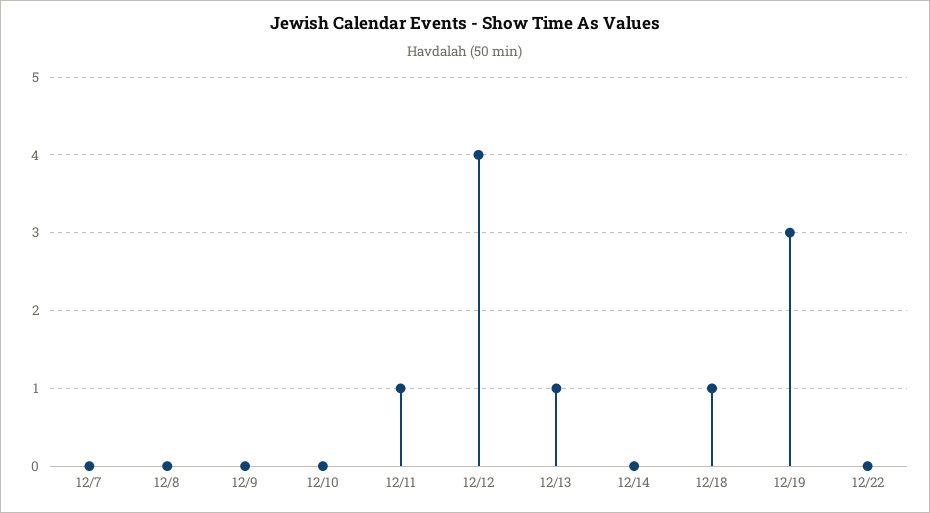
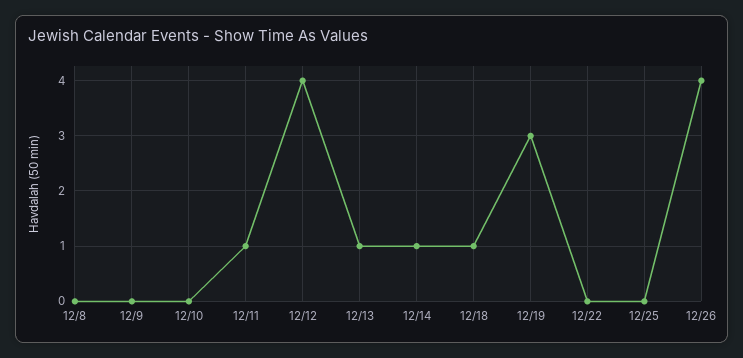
12/7: 0 -> none
12/14: 0 -> 1
12/25: none -> 0
12/26: none -> 4

